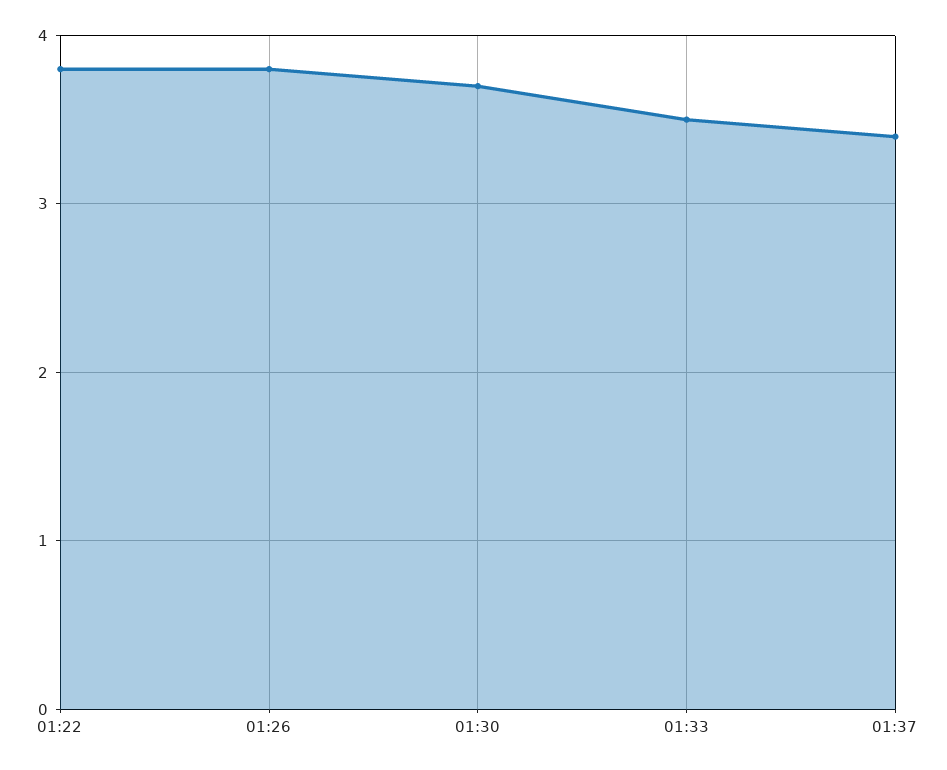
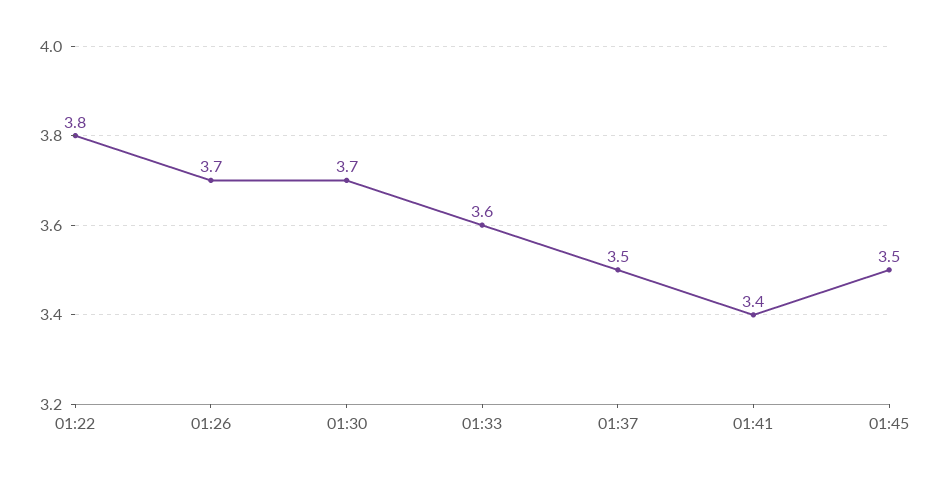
01:26: 3.8 -> 3.7
01:33: 3.5 -> 3.6
01:37: 3.4 -> 3.5
01:41: none -> 3.4
01:45: none -> 3.5

